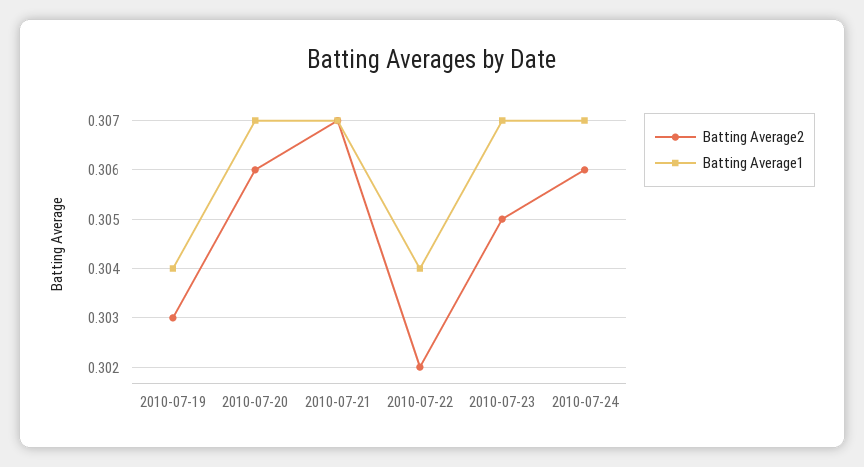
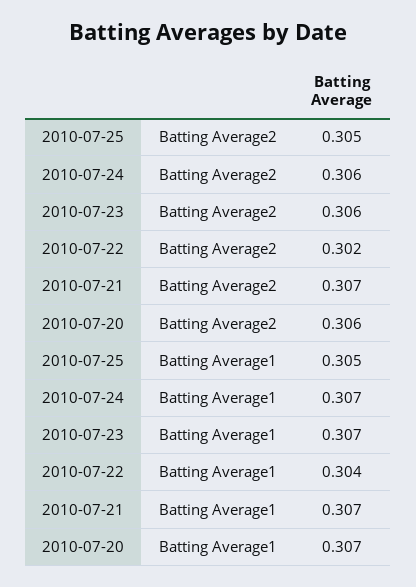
Batting Average2, 2010-07-19: 0.303 -> none
Batting Average1, 2010-07-19: 0.304 -> none
Batting Average2, 2010-07-23: 0.305 -> 0.306
Batting Average2, 2010-07-25: none -> 0.305
Batting Average1, 2010-07-25: none -> 0.305

